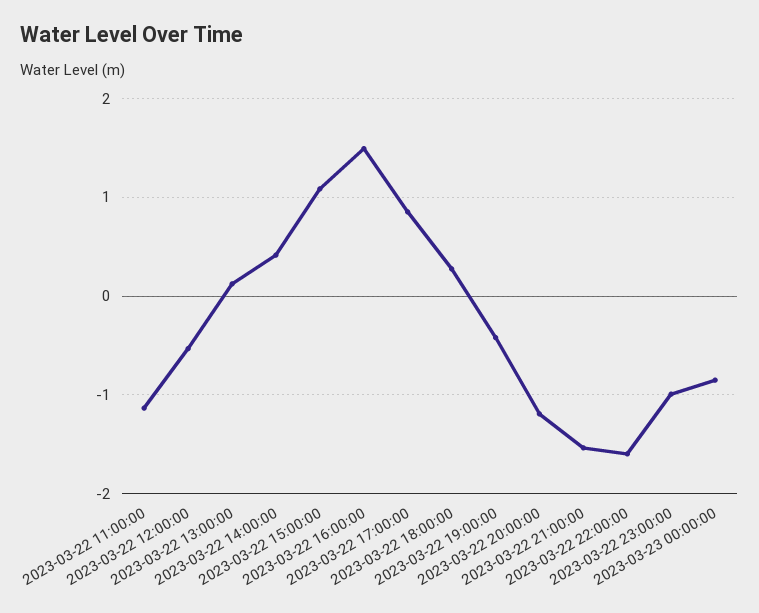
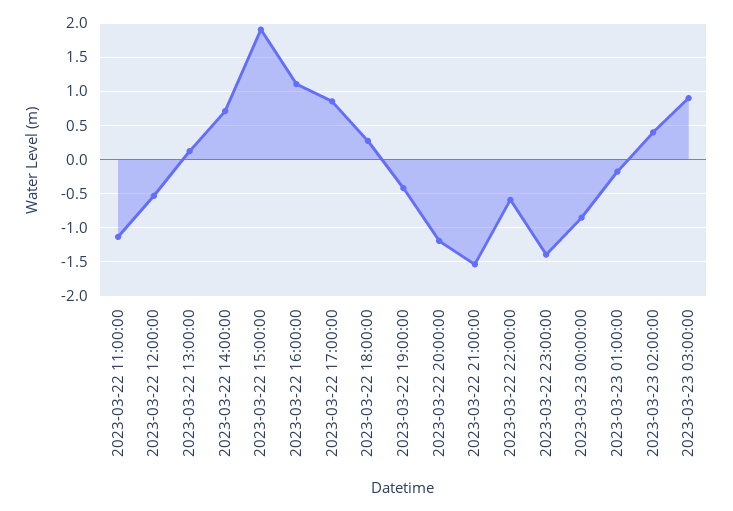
2023-03-22 14:00:00: 0.4 -> 0.7
2023-03-22 15:00:00: 1.1 -> 1.9
2023-03-22 16:00:00: 1.5 -> 1.1
2023-03-22 22:00:00: -1.6 -> -0.6
2023-03-22 23:00:00: -1 -> -1.4
2023-03-23 01:00:00: none -> -0.2
2023-03-23 02:00:00: none -> 0.4
2023-03-23 03:00:00: none -> 0.9

